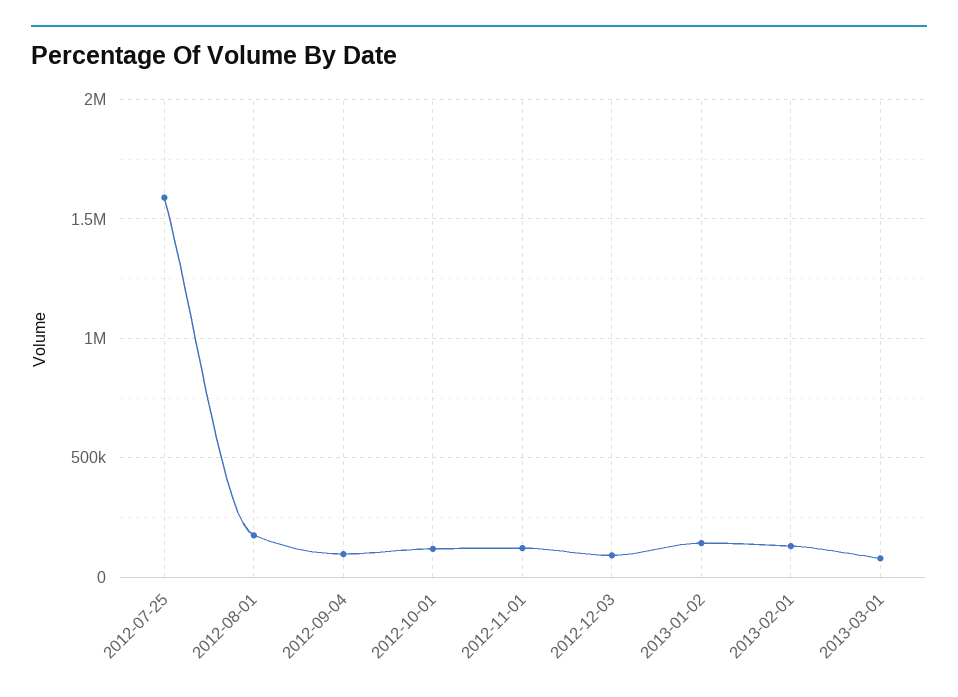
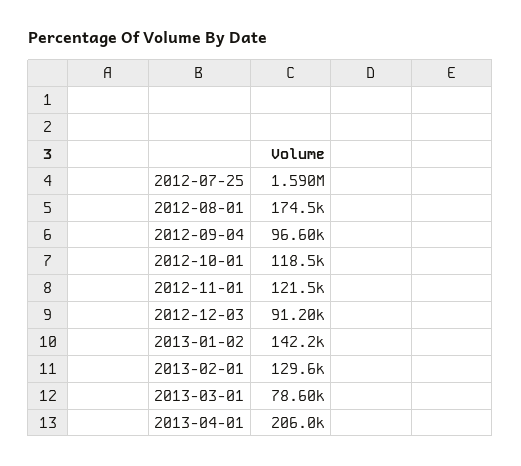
2013-04-01: none -> 206000

